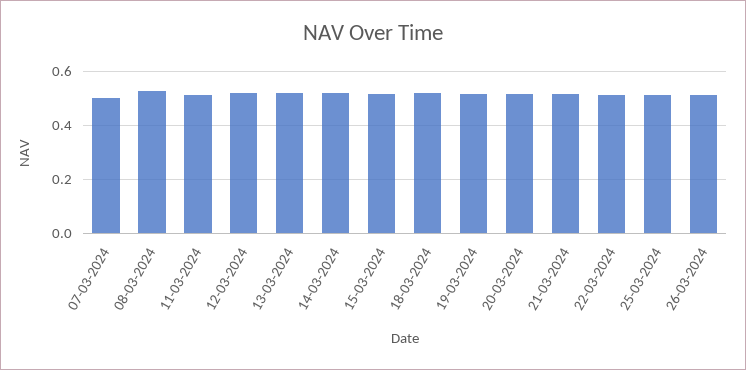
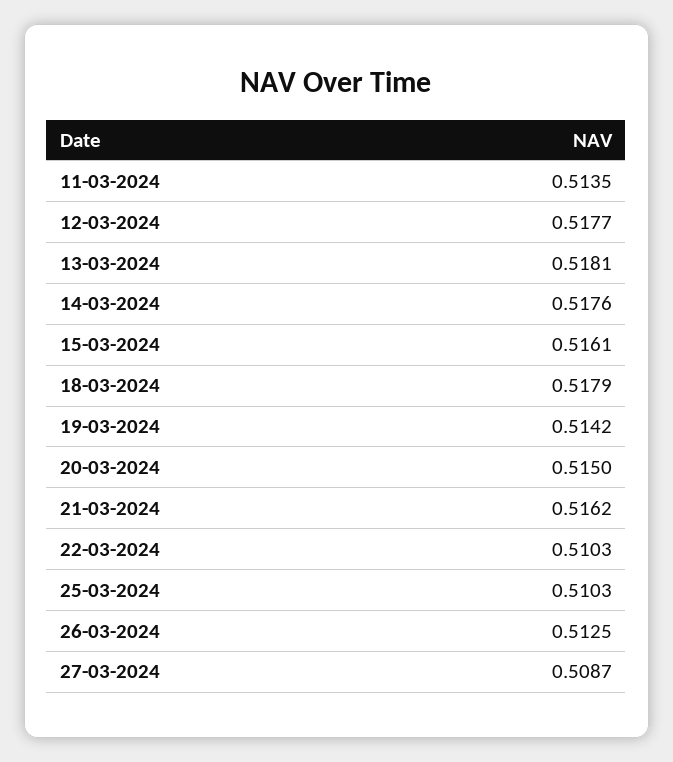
07-03-2024: 0.5 -> none
08-03-2024: 0.525 -> none
27-03-2024: none -> 0.5087

